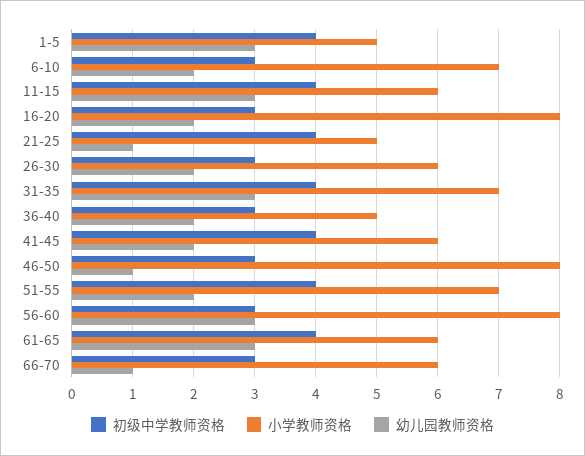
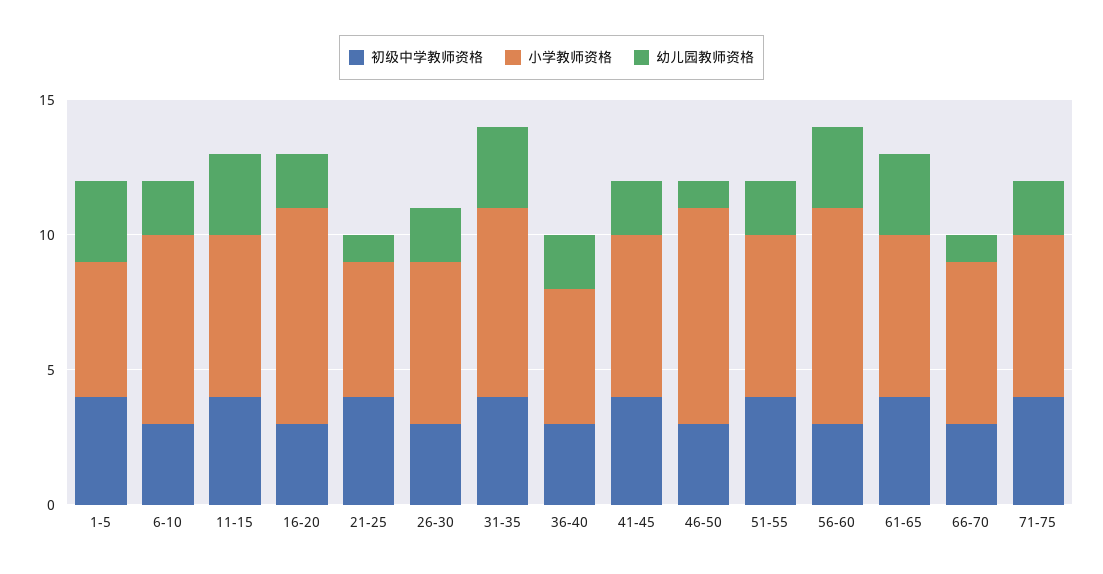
小学教师资格, 51-55: 7 -> 6
初级中学教师资格, 71-75: none -> 4
小学教师资格, 71-75: none -> 6
幼儿园教师资格, 71-75: none -> 2

